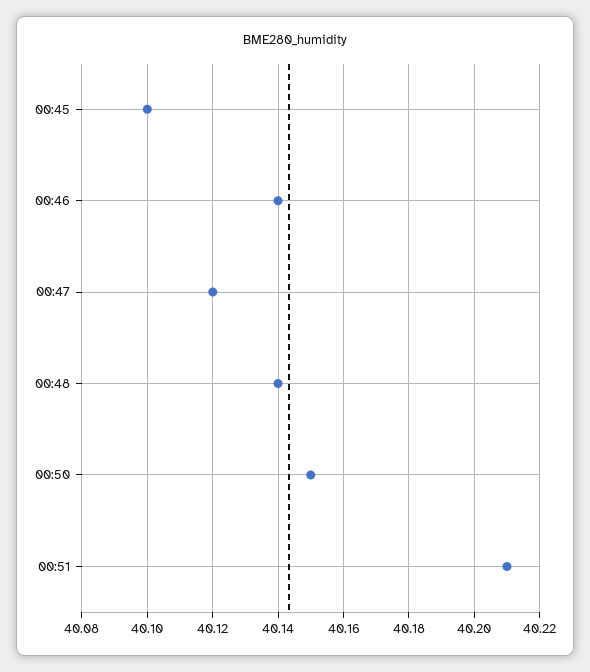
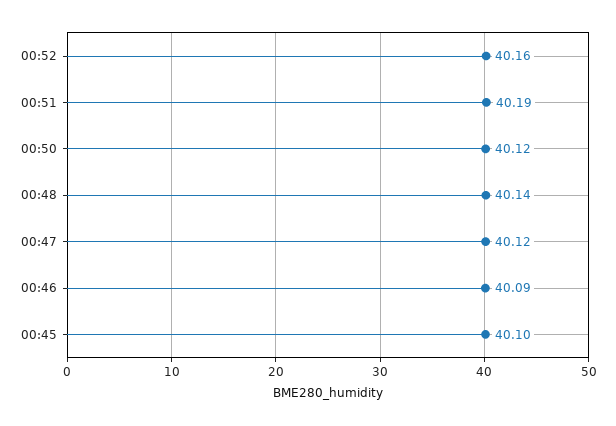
00:46: 40.14 -> 40.09
00:50: 40.15 -> 40.12
00:51: 40.21 -> 40.19
00:52: none -> 40.16

